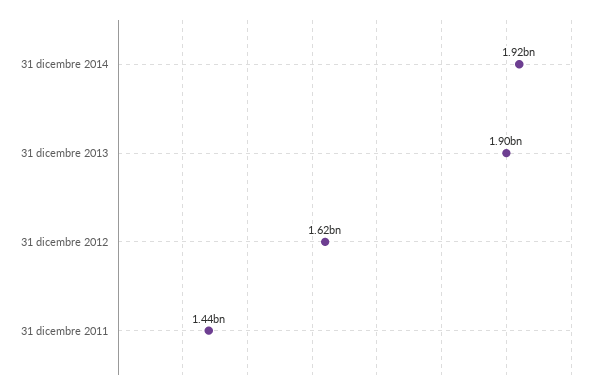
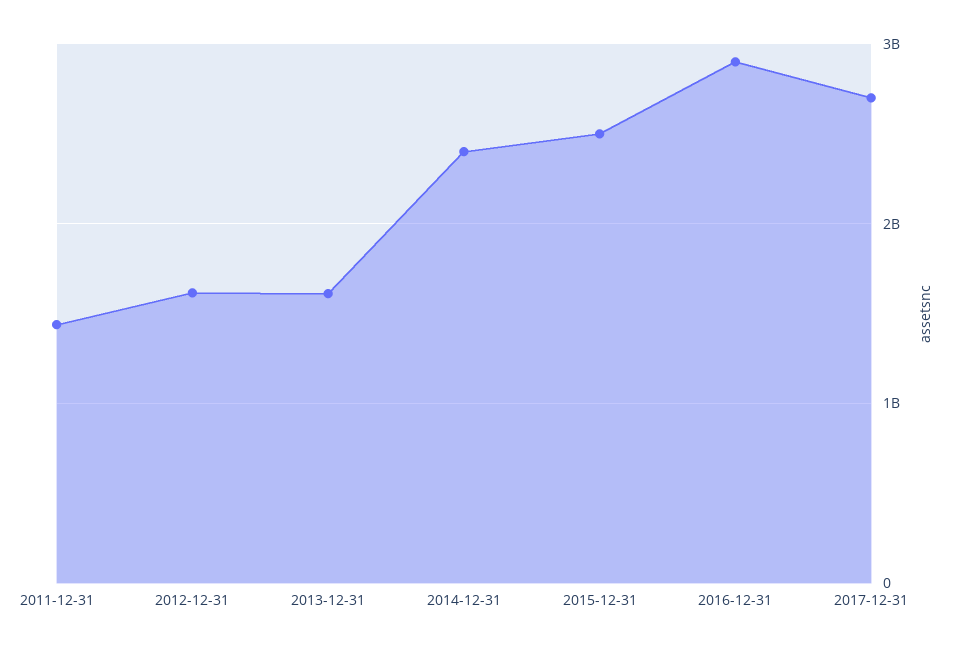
31 dicembre 2014: 1920000000 -> 2400000000
31 dicembre 2013: 1900000000 -> 1600000000
2015-12-31: none -> 2500000000
2016-12-31: none -> 2900000000
2017-12-31: none -> 2700000000

